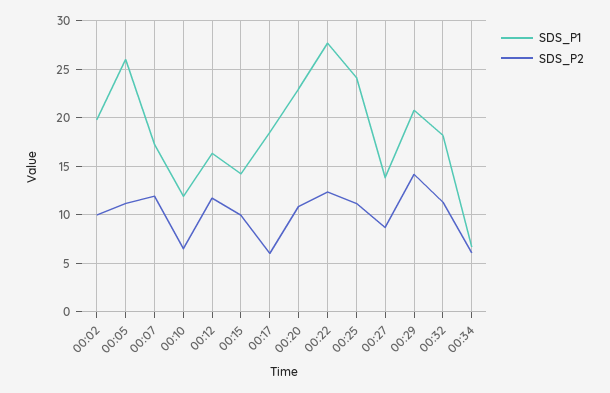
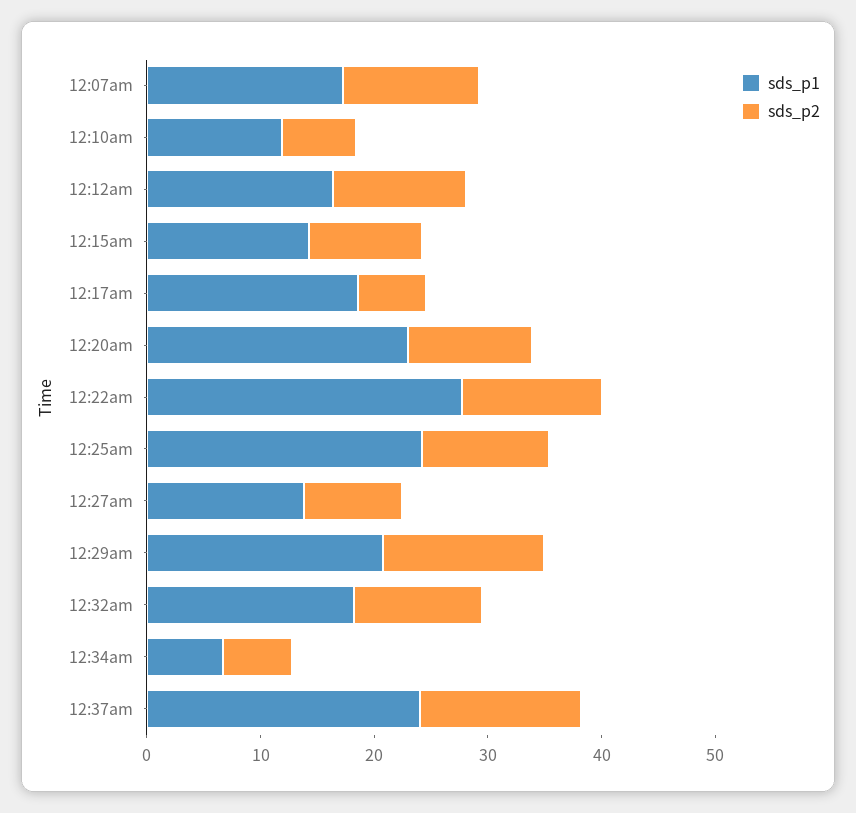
SDS_P1, 00:02: 20 -> none
SDS_P2, 00:02: 10 -> none
SDS_P1, 00:05: 26 -> none
SDS_P2, 00:05: 11 -> none
SDS_P1, 12:37am: none -> 24
SDS_P2, 12:37am: none -> 14

